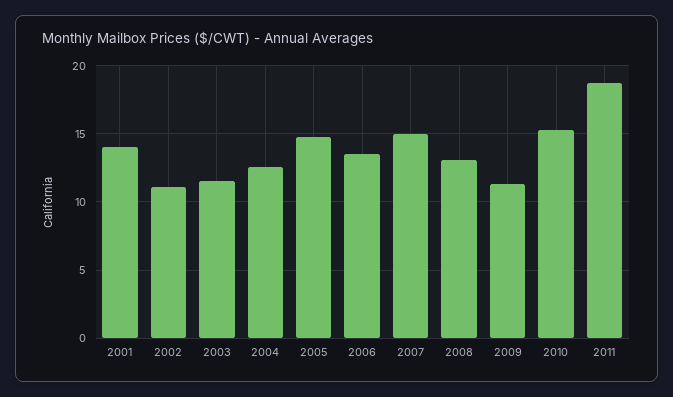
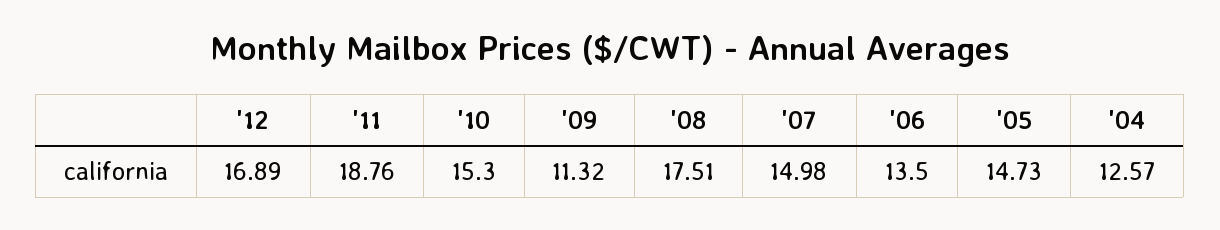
2001: 14 -> none
2002: 11 -> none
2003: 11.5 -> none
2008: 13 -> 17.51
'12: none -> 16.89

